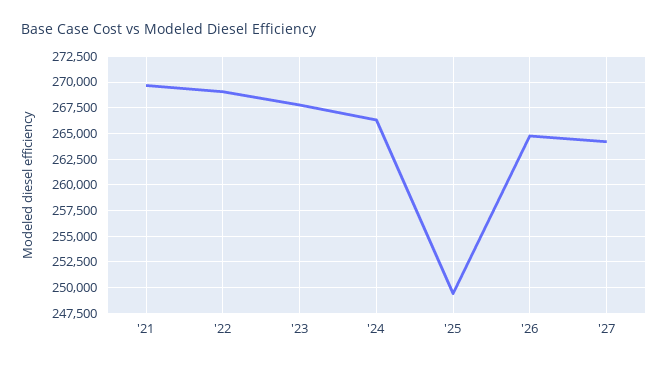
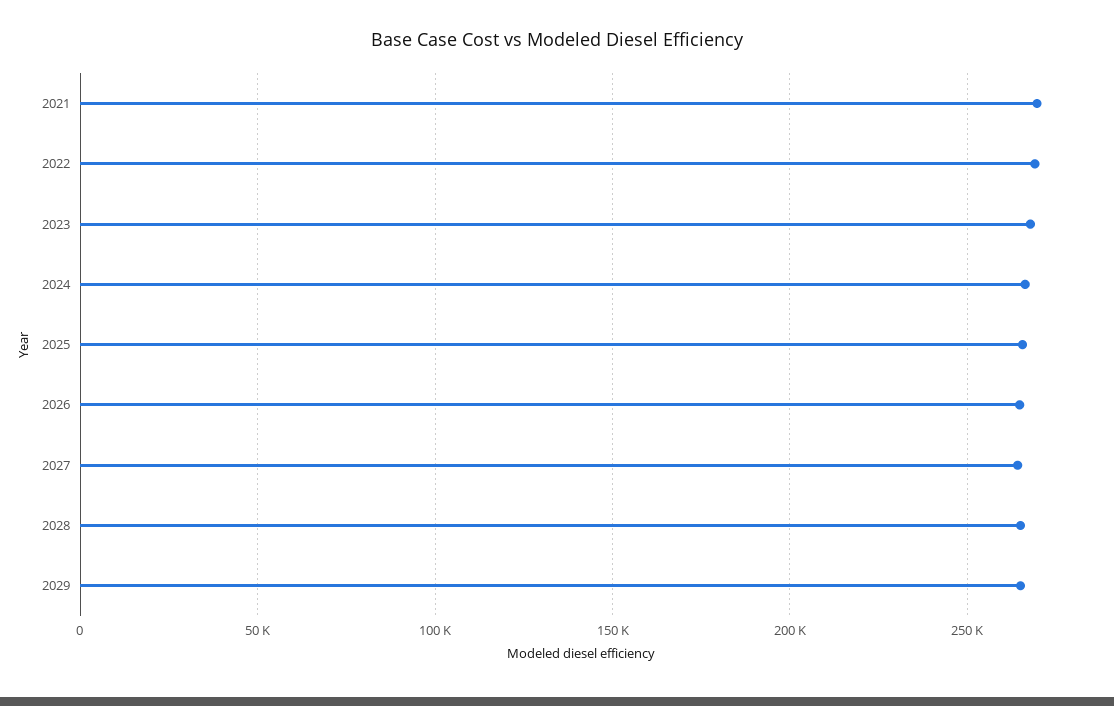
'25: 250000 -> 265000
2028: none -> 265000
2029: none -> 265000

